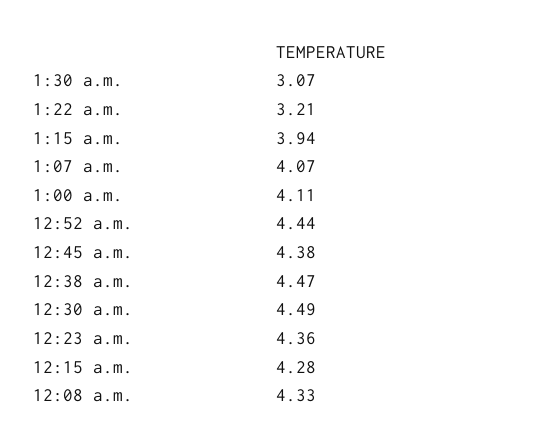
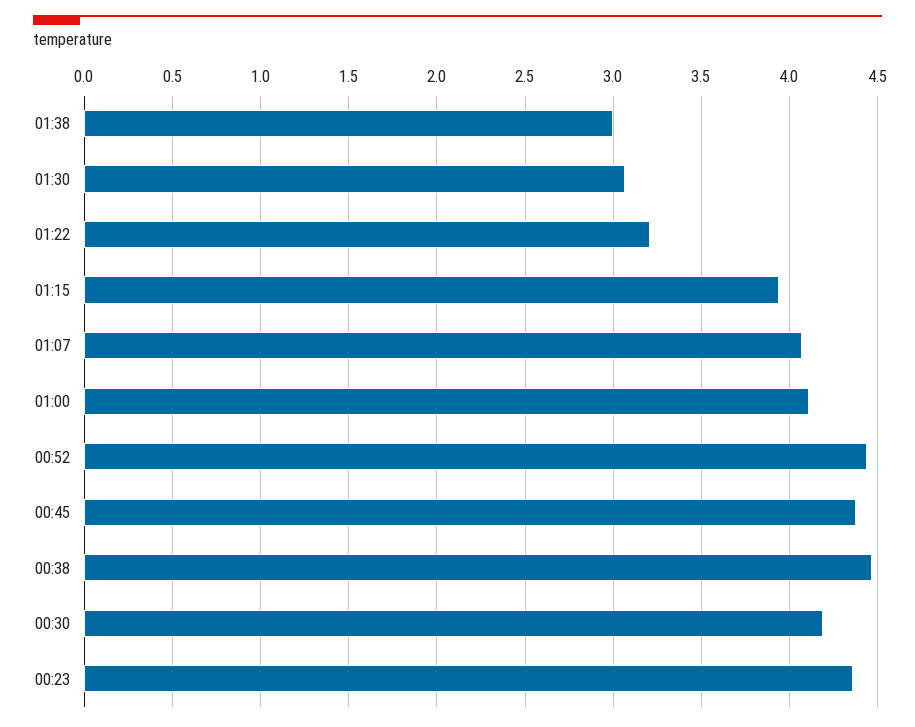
12:30 a.m.: 4.49 -> 4.2
12:15 a.m.: 4.28 -> none
12:08 a.m.: 4.33 -> none
01:38: none -> 3

